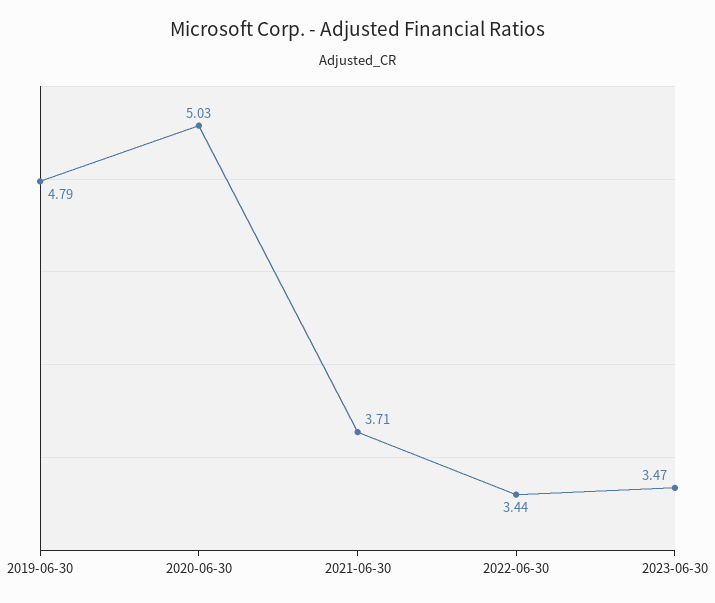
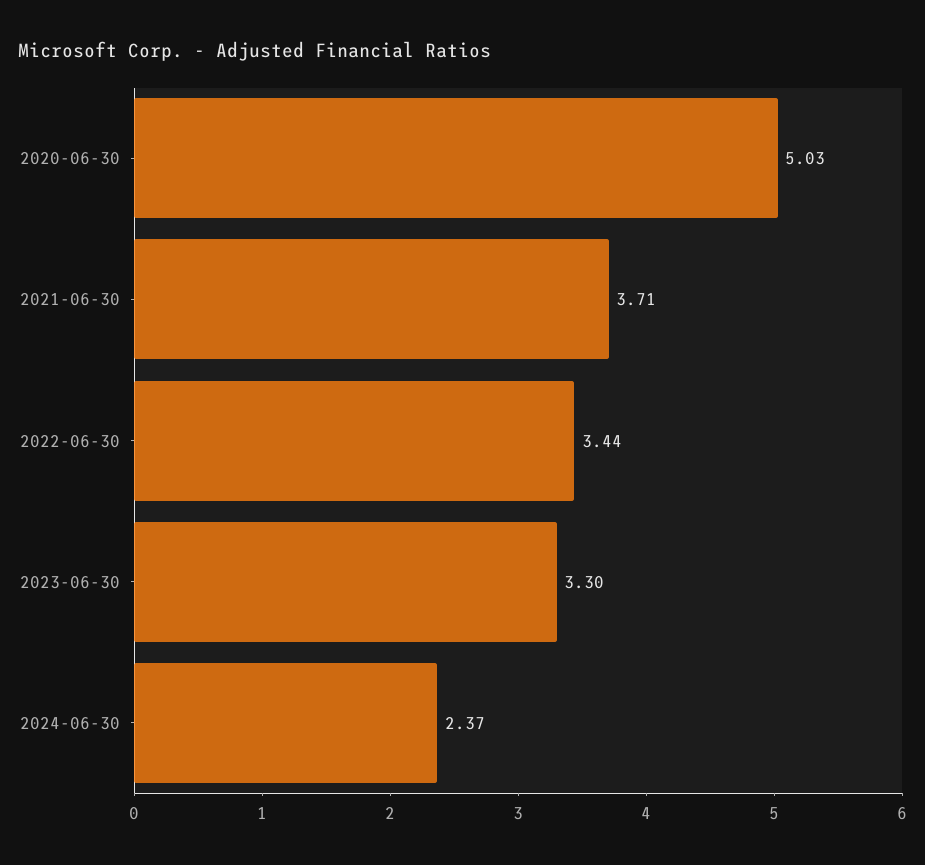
2019-06-30: 4.79 -> none
2023-06-30: 3.47 -> 3.3
2024-06-30: none -> 2.37

